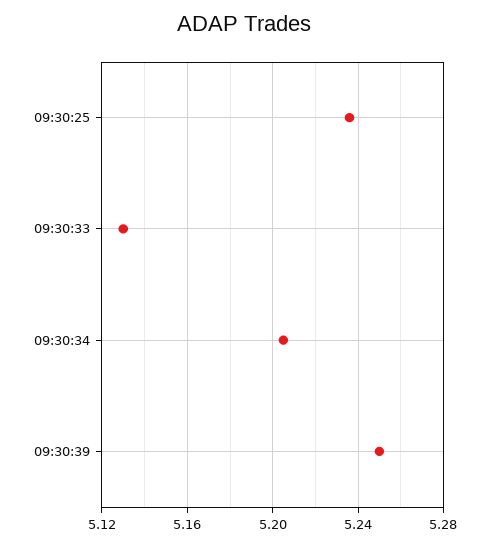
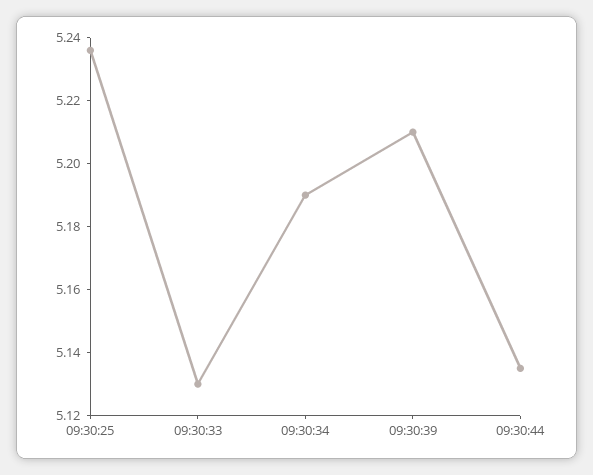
09:30:34: 5.205 -> 5.19
09:30:39: 5.25 -> 5.21
09:30:44: none -> 5.135

